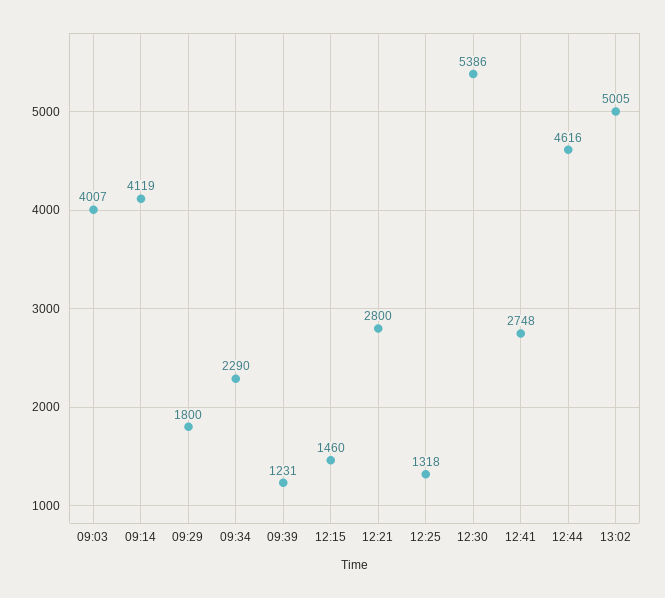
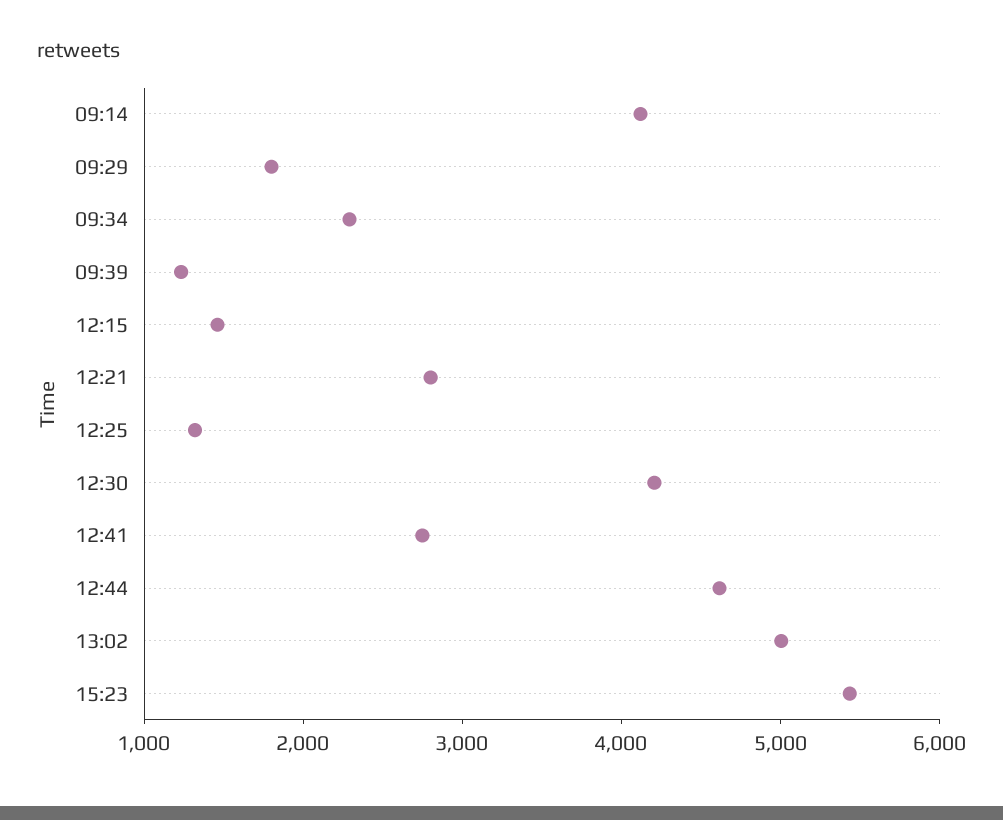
09:03: 4007 -> none
12:30: 5386 -> 4200
15:23: none -> 5400

